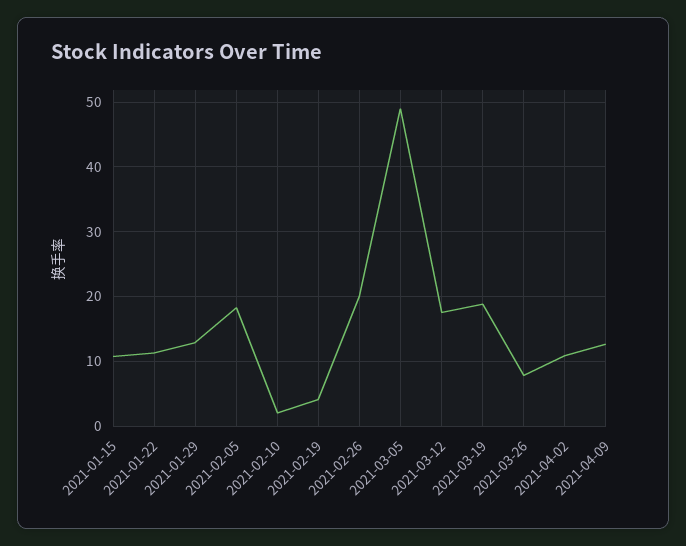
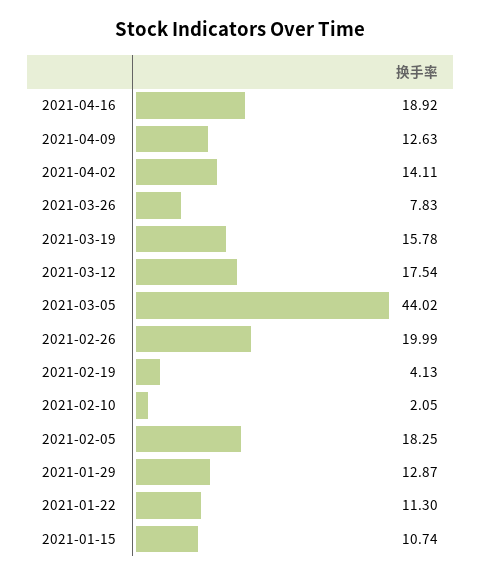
2021-03-05: 49 -> 44.02
2021-03-19: 19 -> 15.78
2021-04-02: 11 -> 14.11
2021-04-16: none -> 18.92

